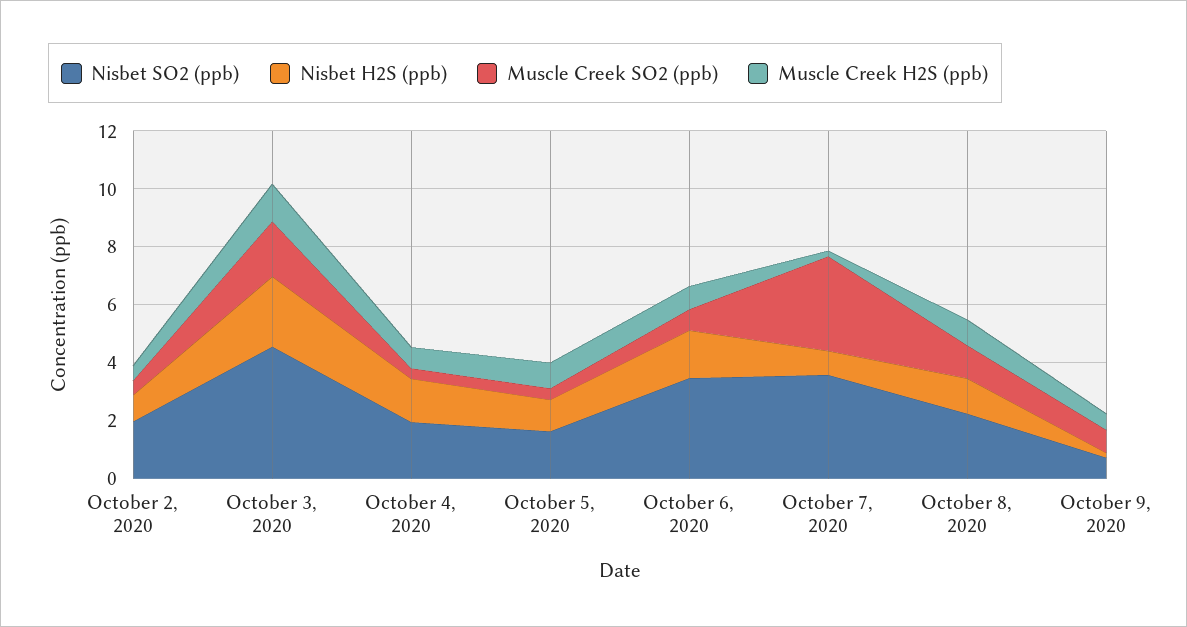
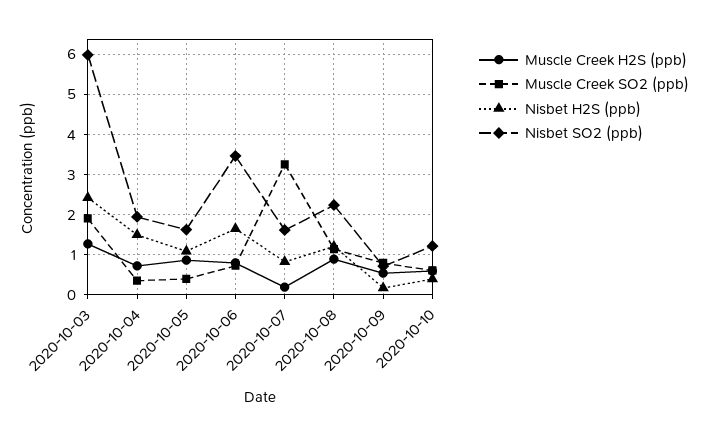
Nisbet SO2 (ppb), October 2, 2020: 2 -> none
Nisbet H2S (ppb), October 2, 2020: 1 -> none
Muscle Creek SO2 (ppb), October 2, 2020: 0.5 -> none
Muscle Creek H2S (ppb), October 2, 2020: 0.5 -> none
Nisbet SO2 (ppb), October 3, 2020: 4.5 -> 6
Nisbet SO2 (ppb), October 7, 2020: 3.5 -> 1.6
Muscle Creek H2S (ppb), 2020-10-10: none -> 0.6
Muscle Creek SO2 (ppb), 2020-10-10: none -> 0.6
Nisbet H2S (ppb), 2020-10-10: none -> 0.4
Nisbet SO2 (ppb), 2020-10-10: none -> 1.2

